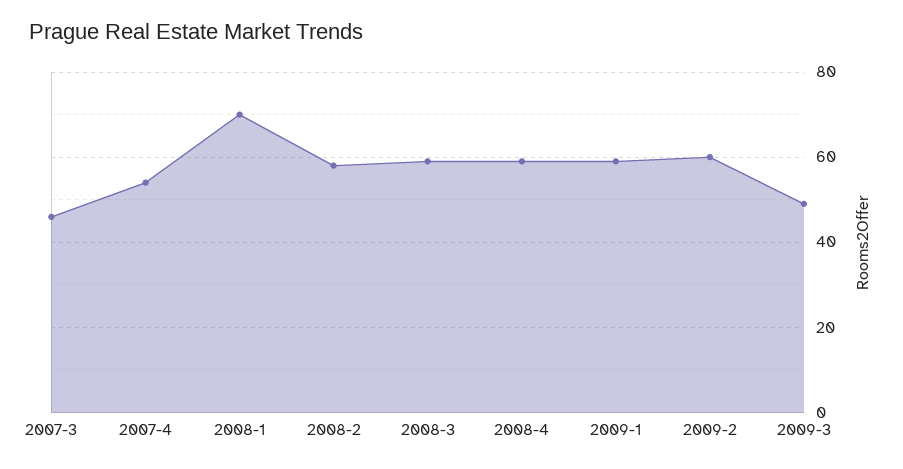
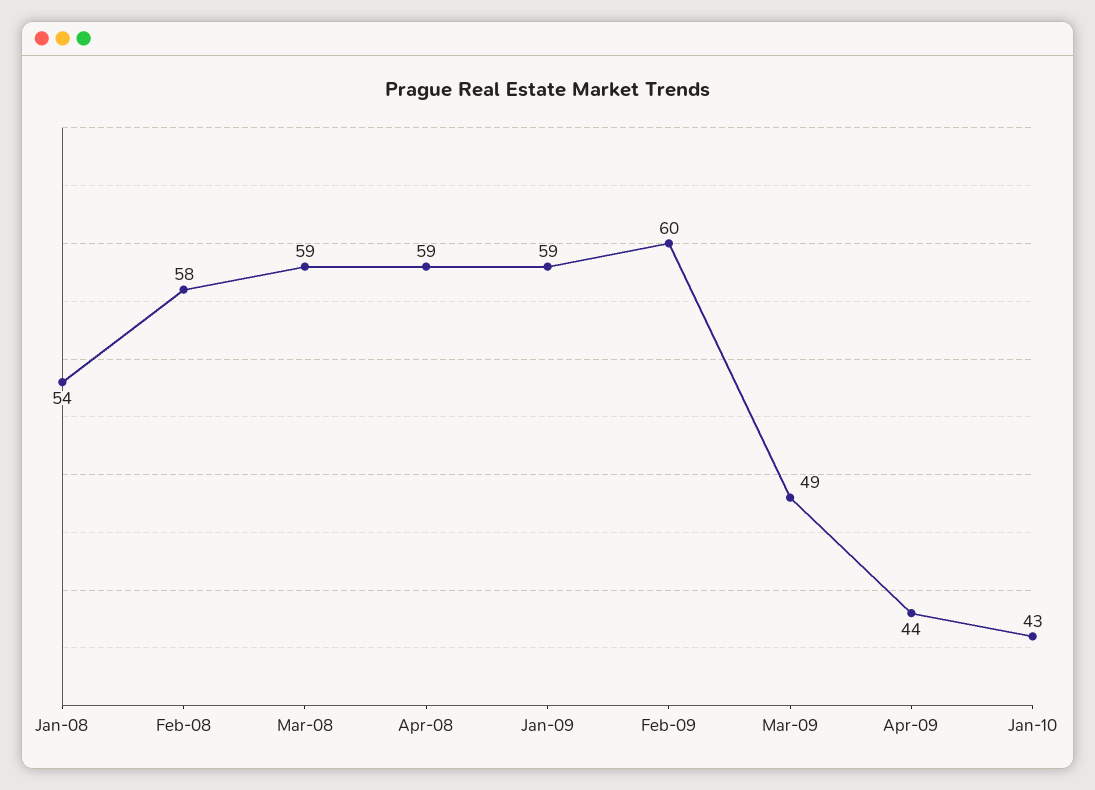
2007-3: 45 -> none
2007-4: 55 -> none
2008-1: 70 -> 54
Apr-09: none -> 44
Jan-10: none -> 43

